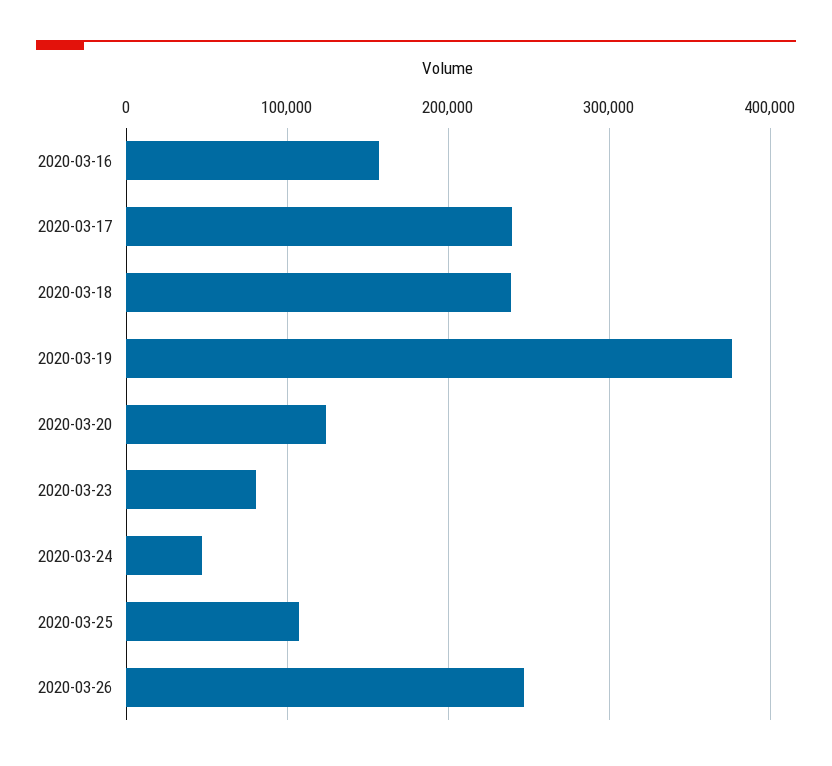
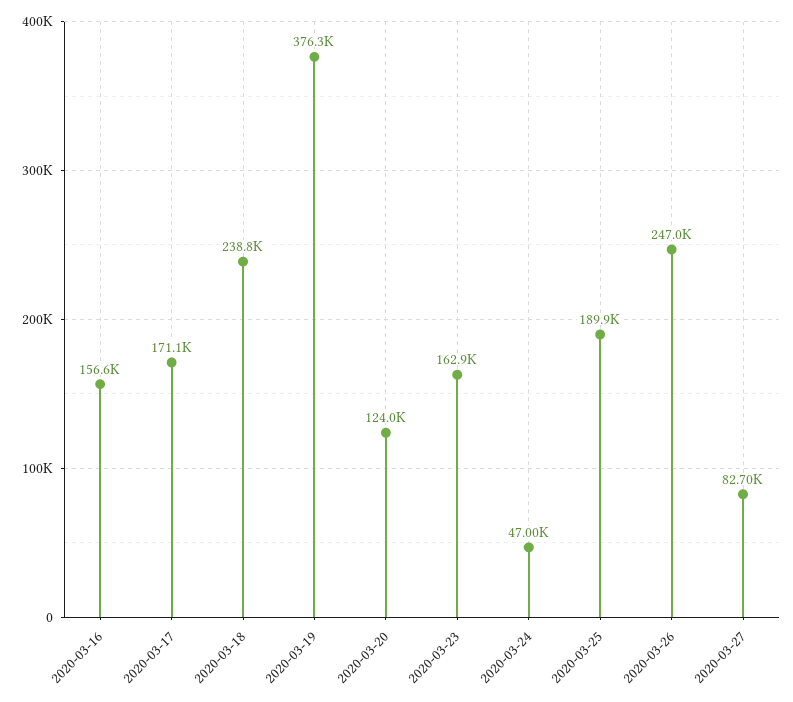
2020-03-17: 240000 -> 171100
2020-03-23: 80000 -> 162900
2020-03-25: 110000 -> 189900
2020-03-27: none -> 82700

